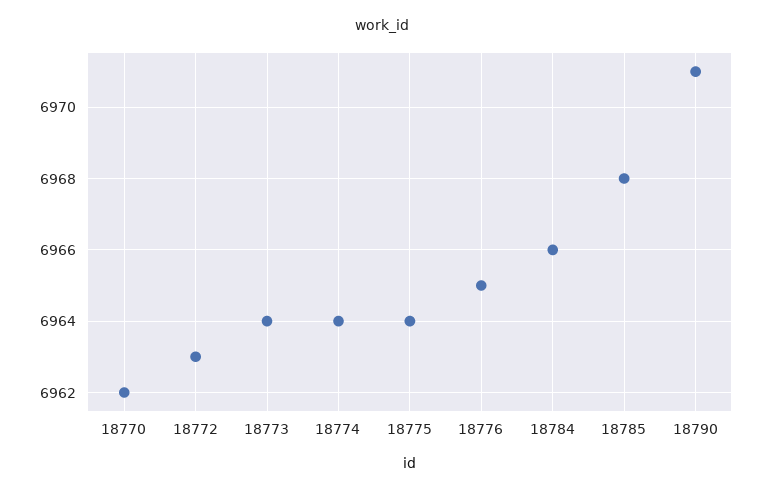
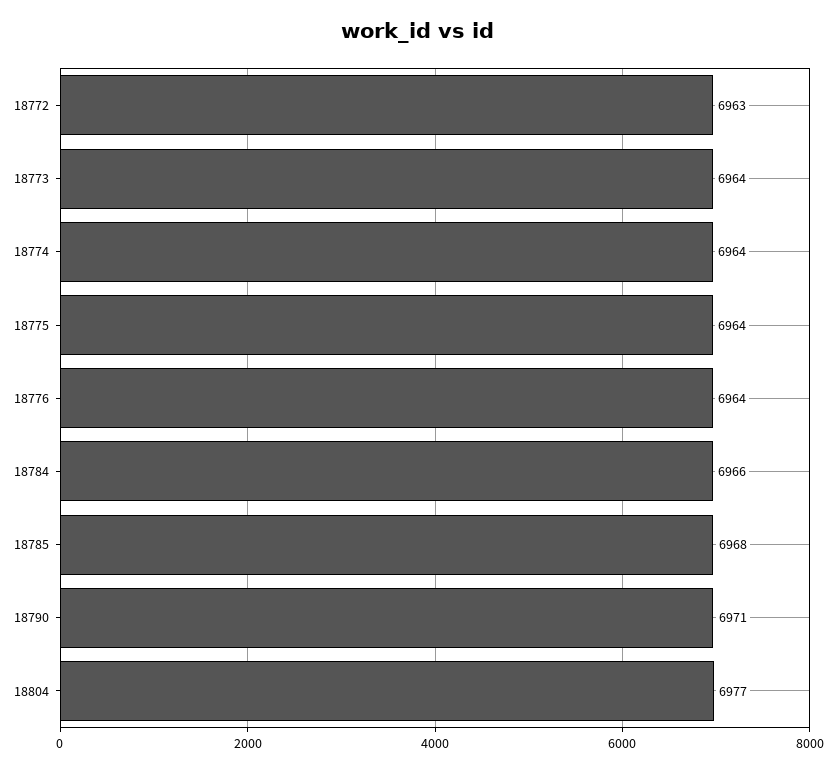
18770: 6962 -> none
18776: 6965 -> 6964
18804: none -> 6977

